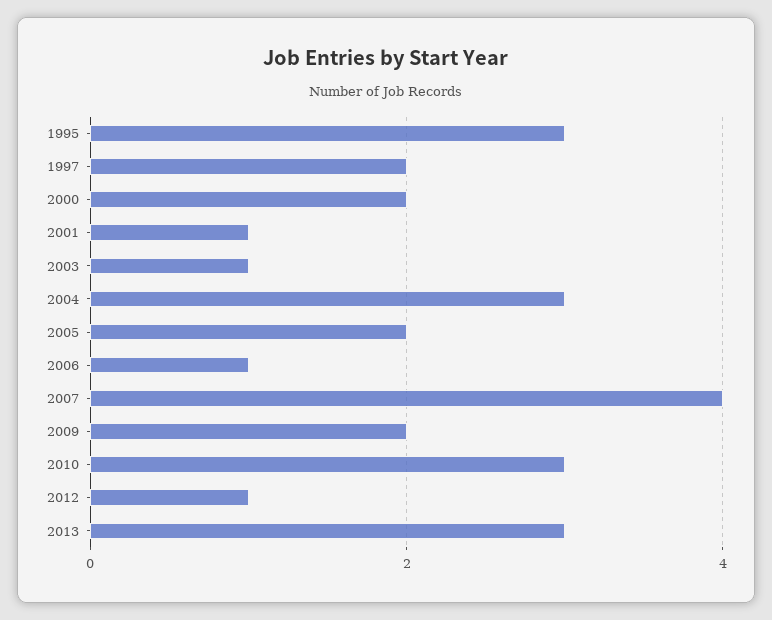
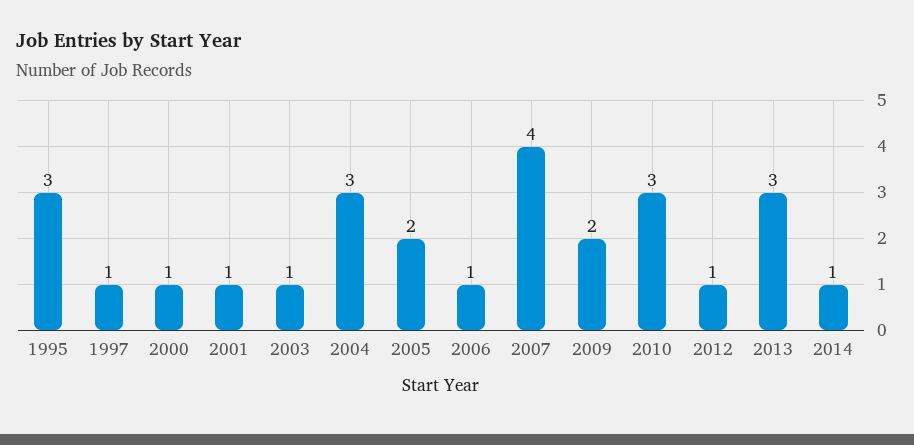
1997: 2 -> 1
2000: 2 -> 1
2014: none -> 1

